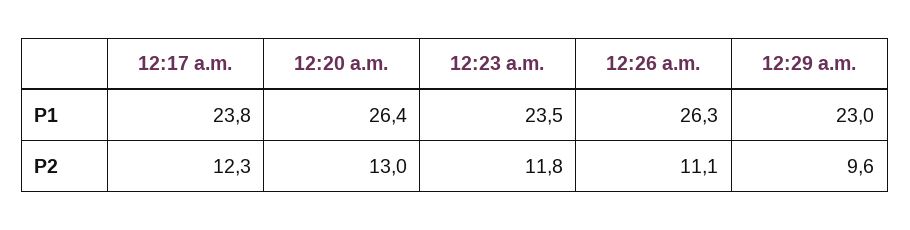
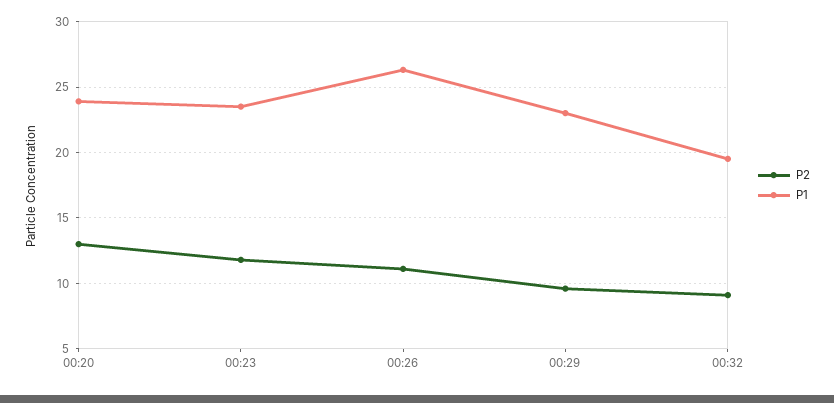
P1, 12:17 a.m.: 23.8 -> none
P1, 12:20 a.m.: 26.4 -> 24
P2, 12:17 a.m.: 12.3 -> none
P2, 00:32: none -> 9
P1, 00:32: none -> 19.5

